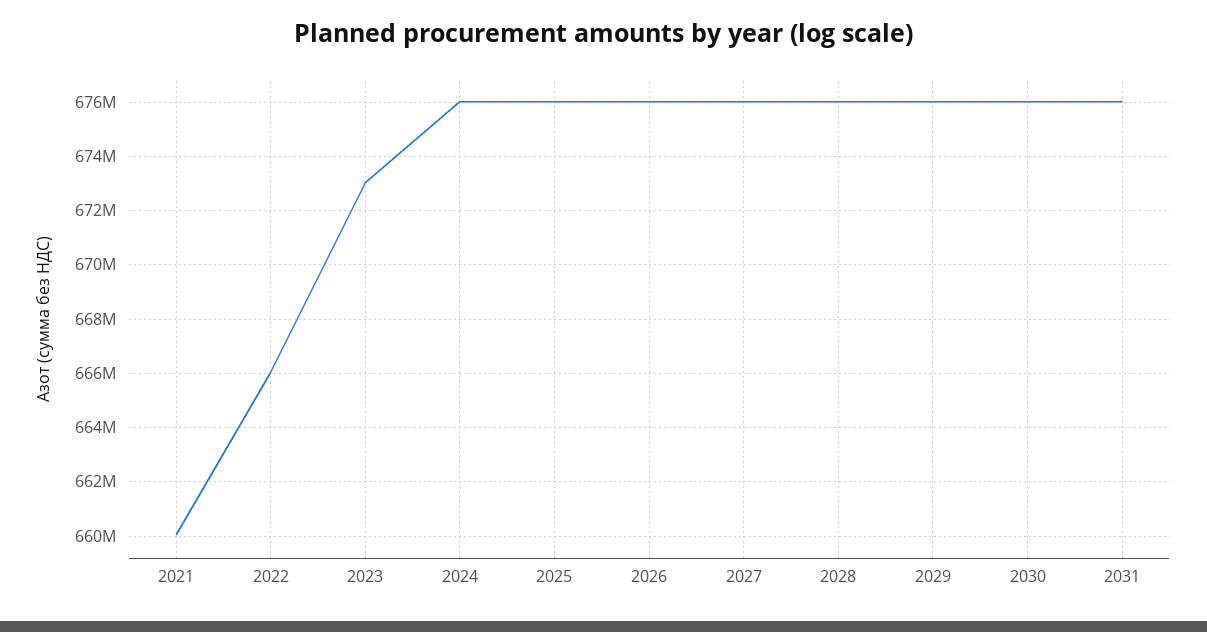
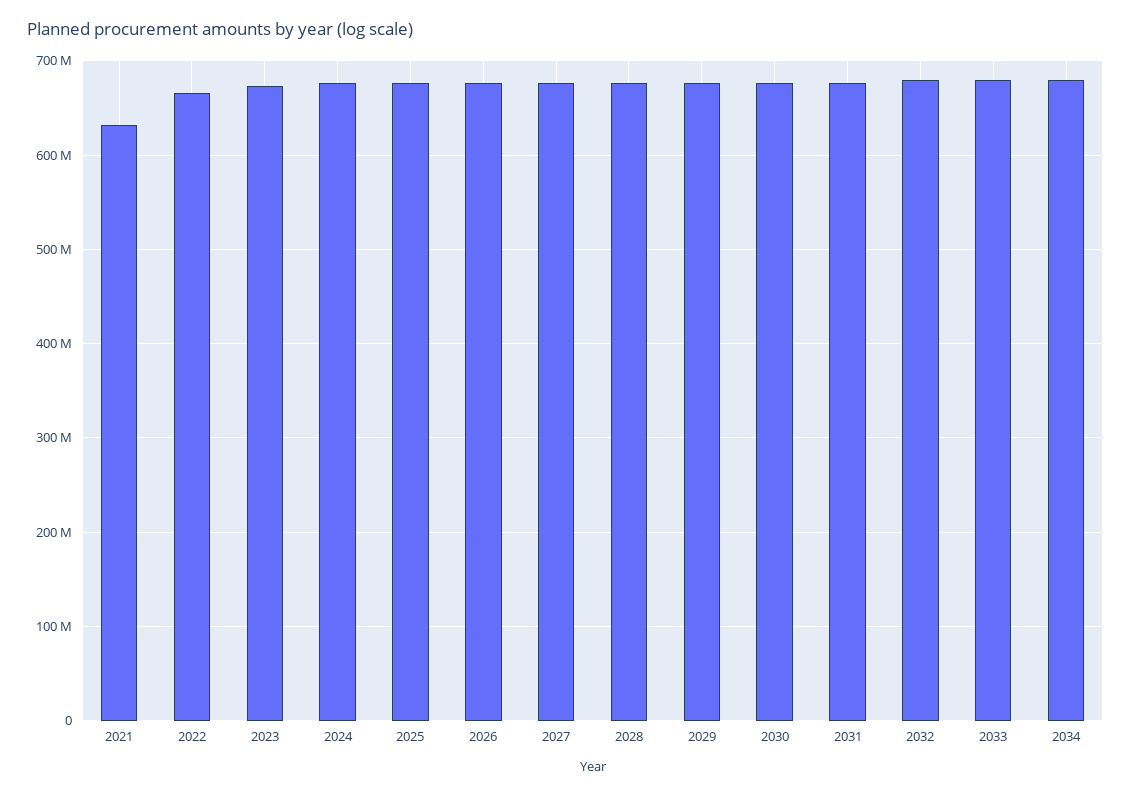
2021: 660000000 -> 630000000
2032: none -> 680000000
2033: none -> 680000000
2034: none -> 680000000

